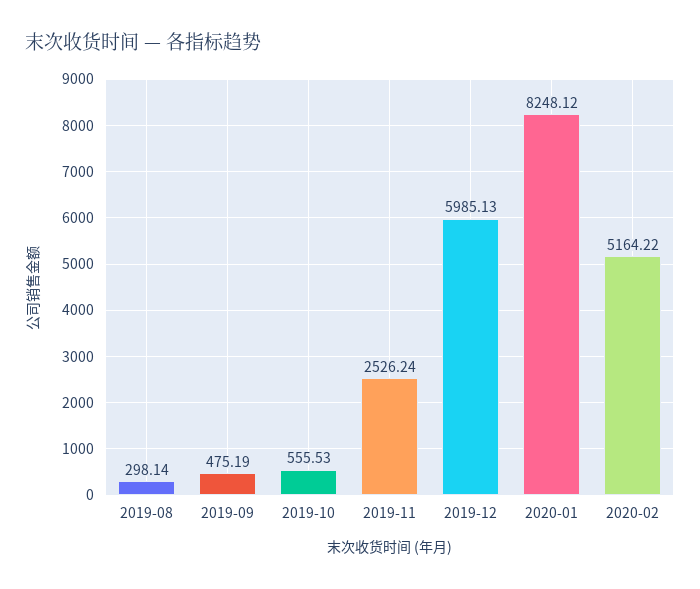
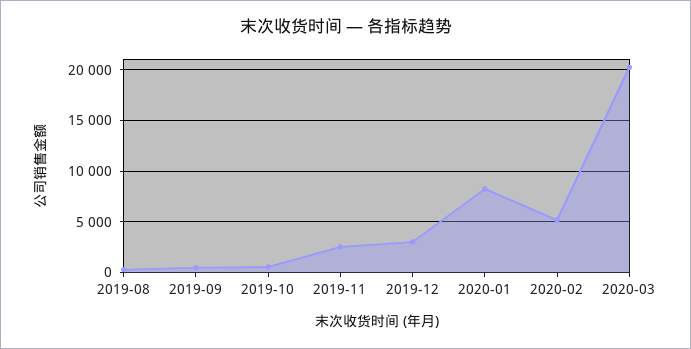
2019-12: 5985.13 -> 3000
2020-03: none -> 20000

